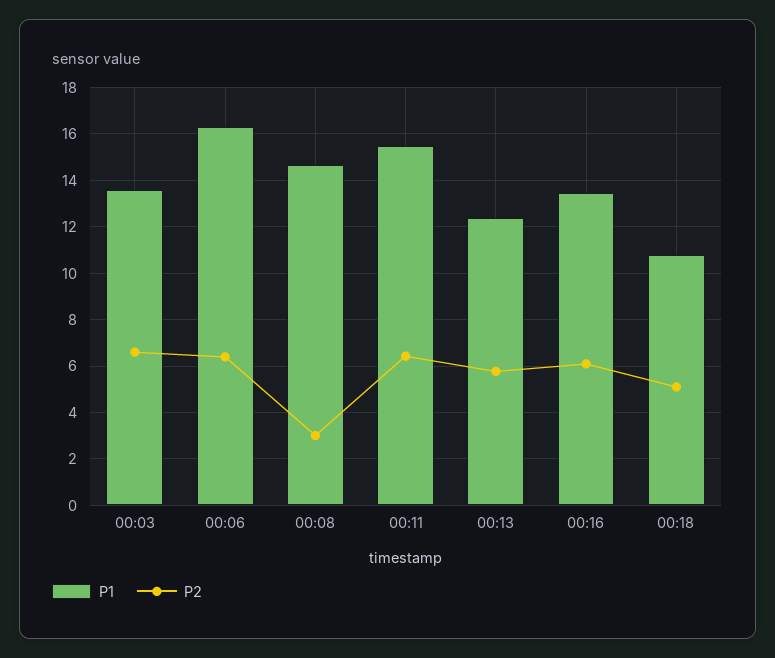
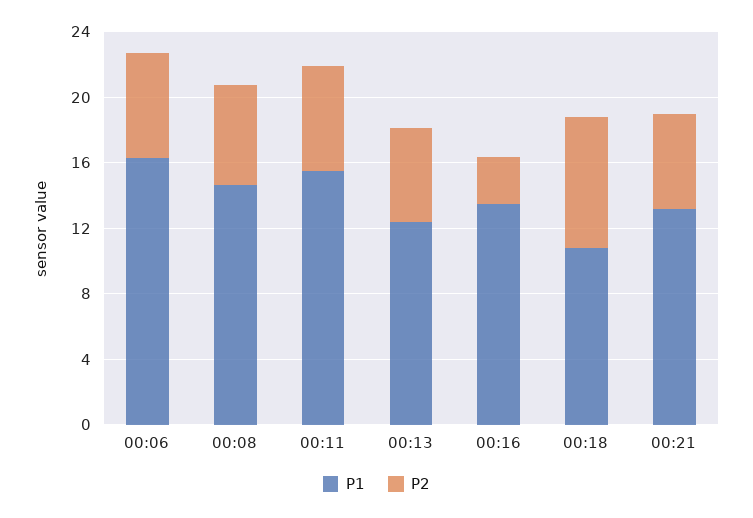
P1, 00:03: 13.5 -> none
P2, 00:03: 6.5 -> none
P2, 00:08: 3 -> 6
P2, 00:16: 6 -> 3
P2, 00:18: 5 -> 8
P1, 00:21: none -> 13
P2, 00:21: none -> 6

